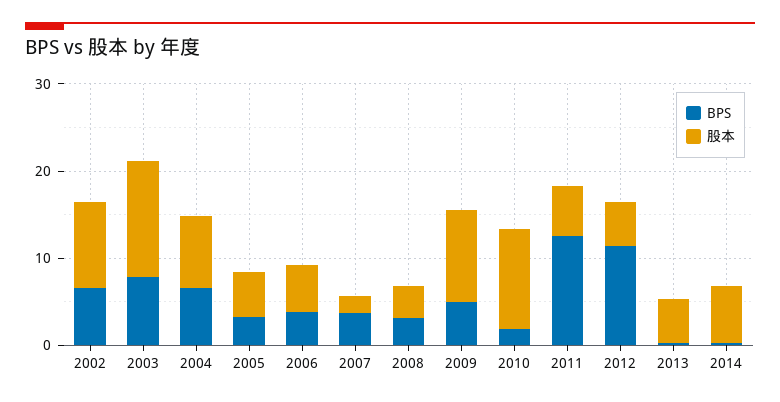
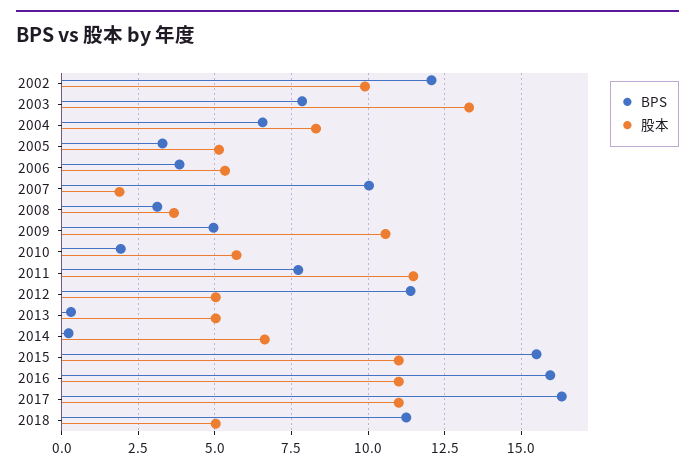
BPS, 2002: 6 -> 12
BPS, 2007: 4 -> 10
股本, 2010: 12 -> 5.75
BPS, 2011: 12 -> 7.75
股本, 2011: 6 -> 11.5
BPS, 2015: none -> 15.5
股本, 2015: none -> 11
BPS, 2016: none -> 16
股本, 2016: none -> 11
BPS, 2017: none -> 16.25
股本, 2017: none -> 11
BPS, 2018: none -> 11.25
股本, 2018: none -> 5

